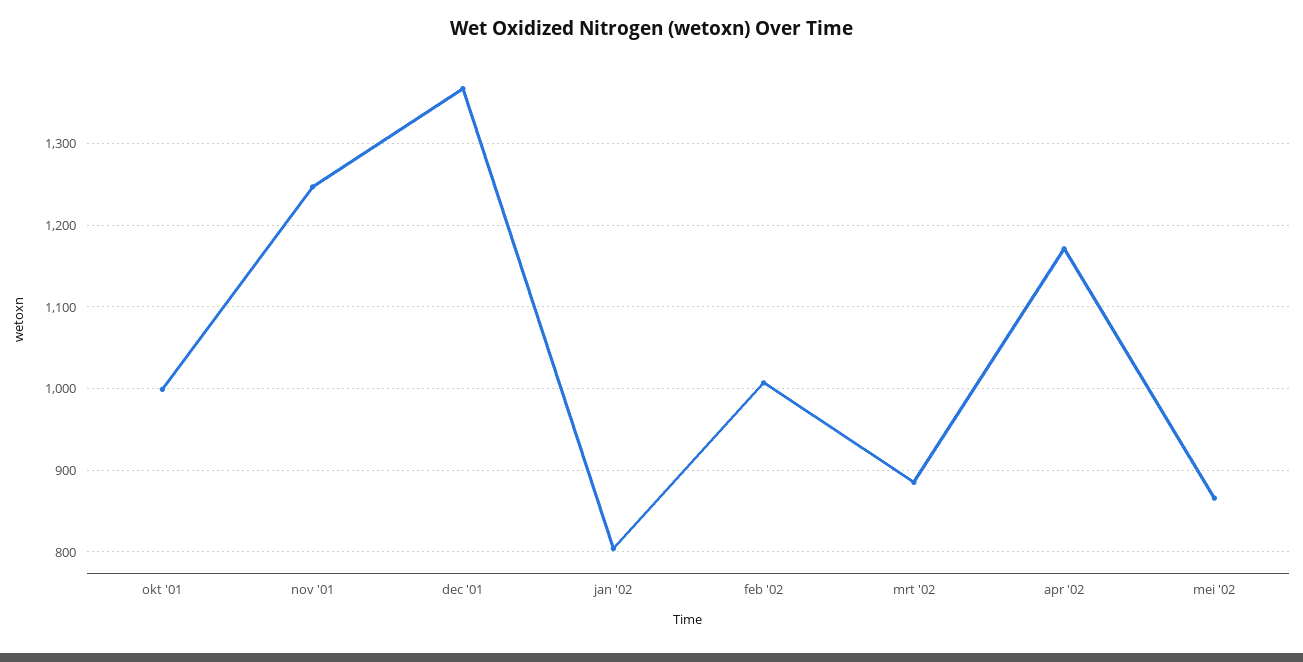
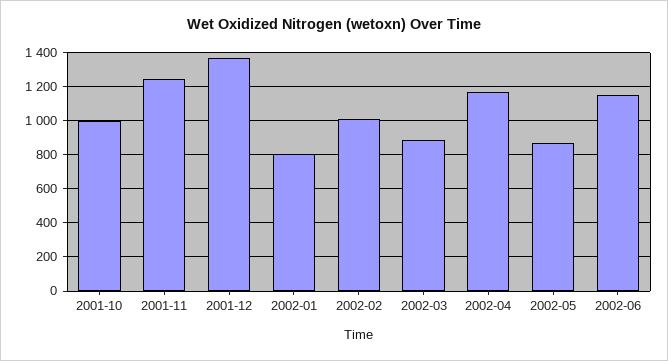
2002-06: none -> 1150

